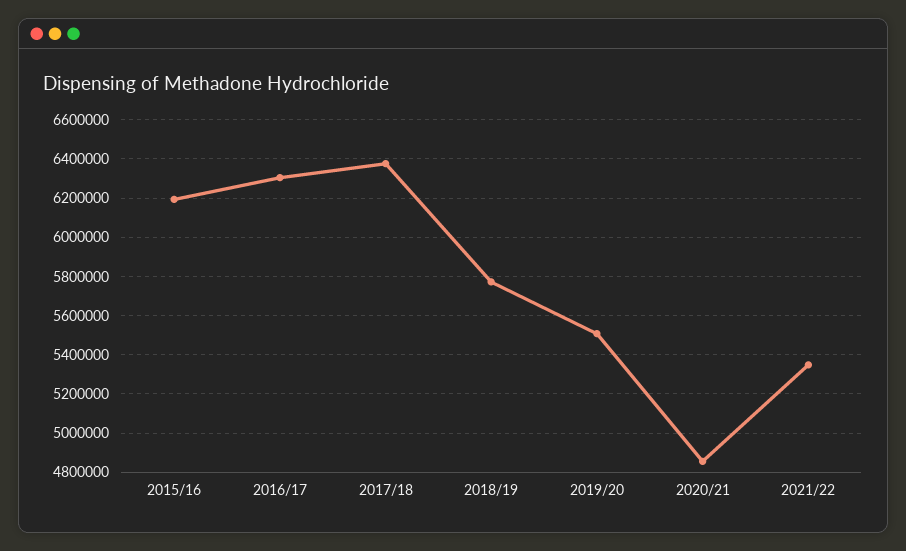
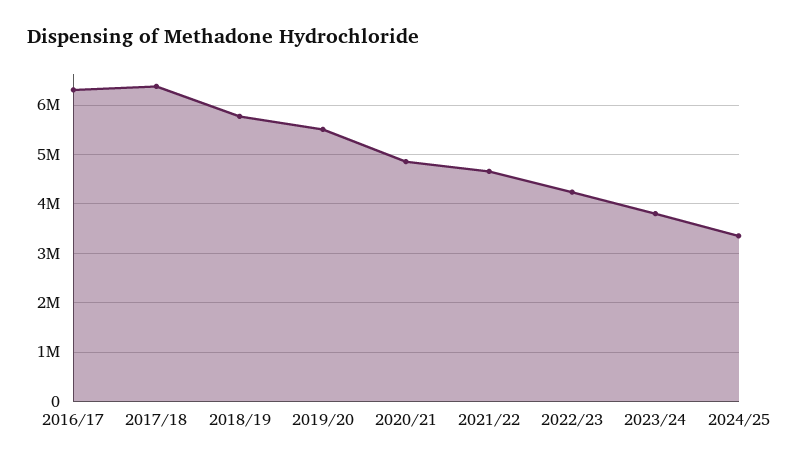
2015/16: 6200000 -> none
2021/22: 5350000 -> 4600000
2022/23: none -> 4200000
2023/24: none -> 3800000
2024/25: none -> 3400000

